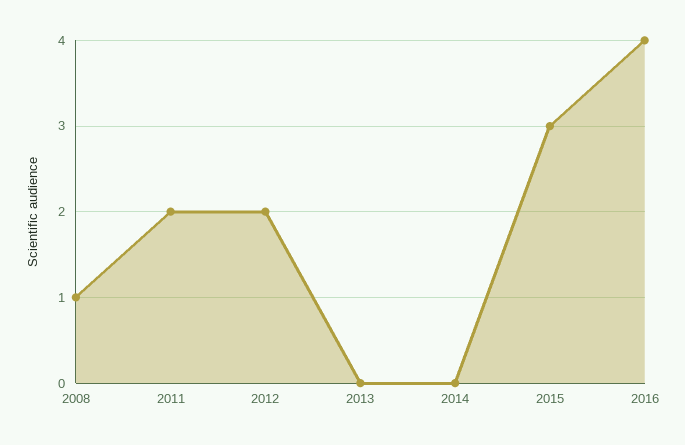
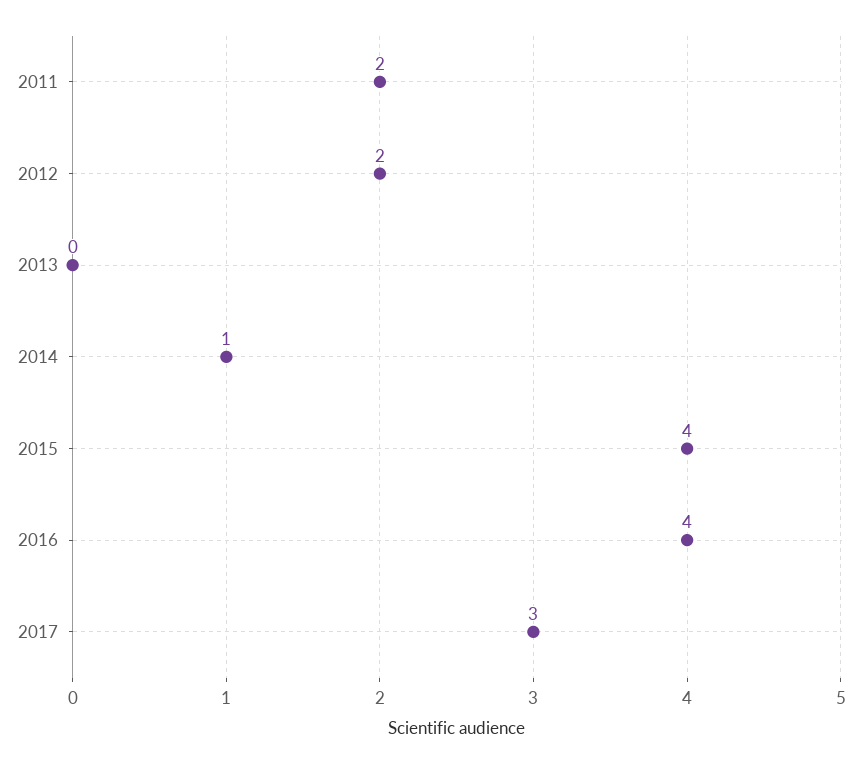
2008: 1 -> none
2014: 0 -> 1
2015: 3 -> 4
2017: none -> 3

